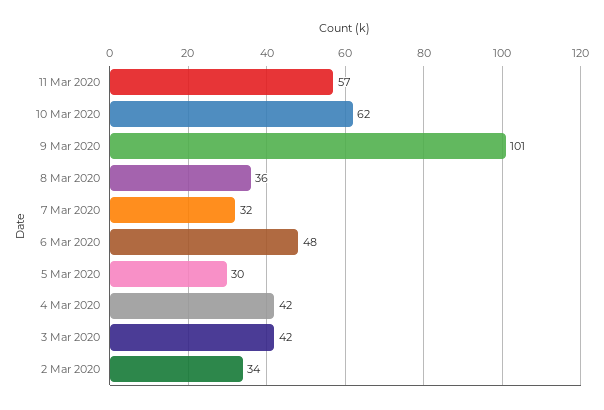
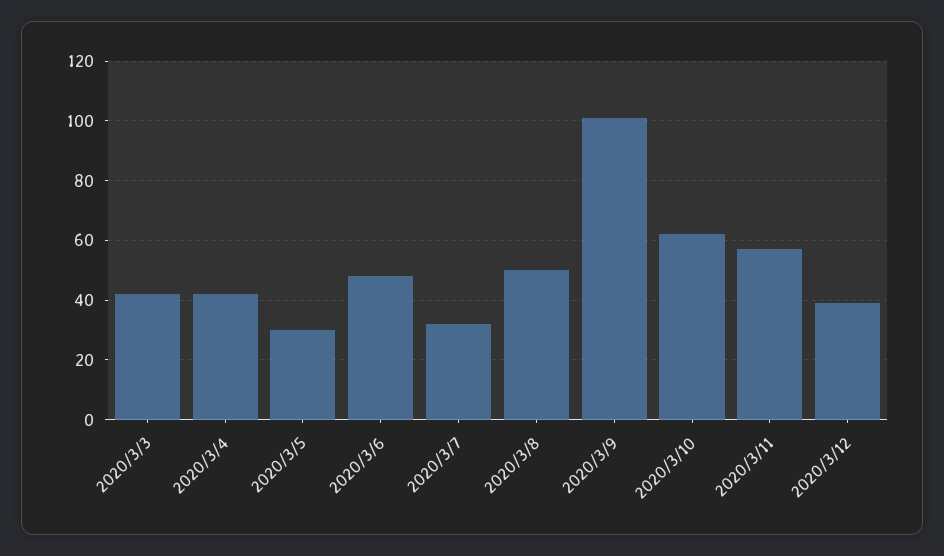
8 Mar 2020: 36 -> 50
2 Mar 2020: 34 -> none
2020/3/12: none -> 40

